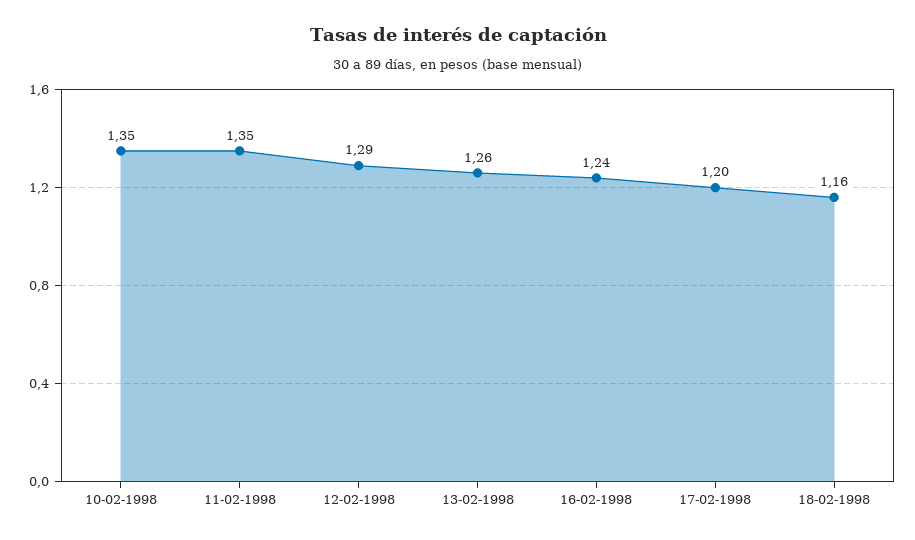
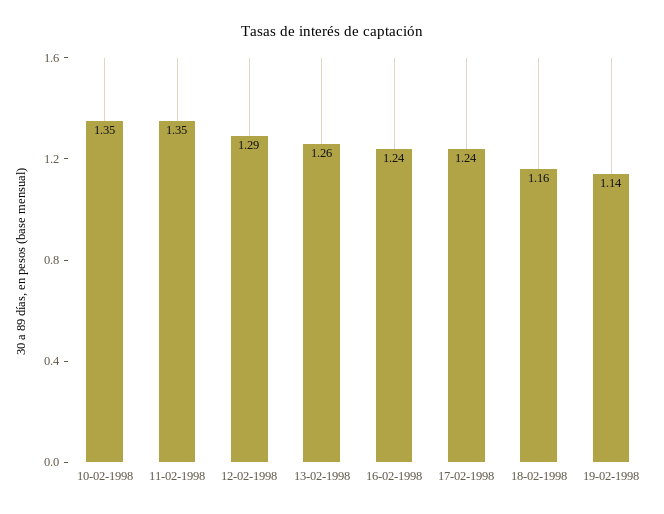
17-02-1998: 1.2 -> 1.24
19-02-1998: none -> 1.14

